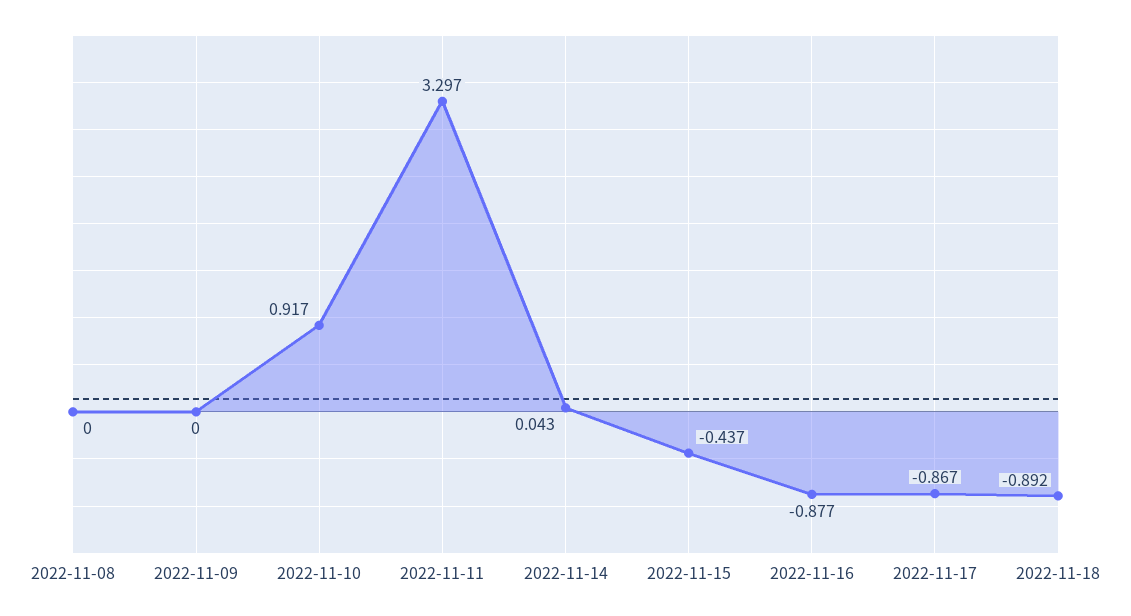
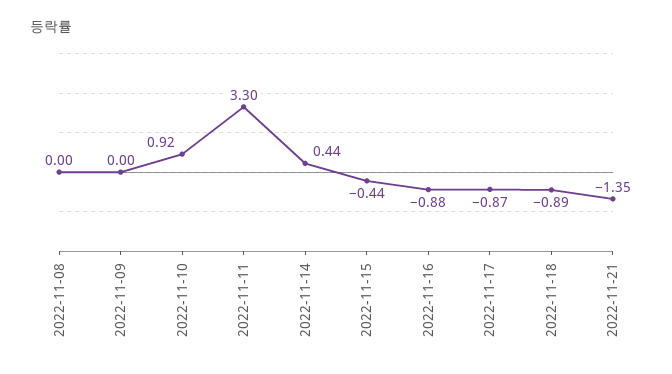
2022-11-14: 0.043 -> 0.44
2022-11-21: none -> -1.35

